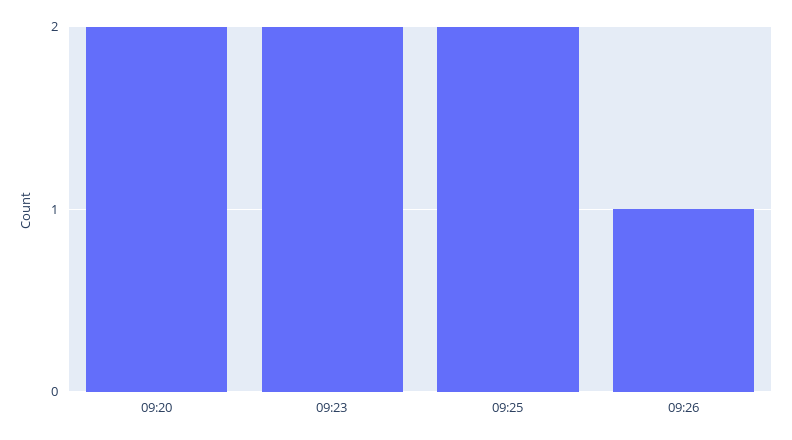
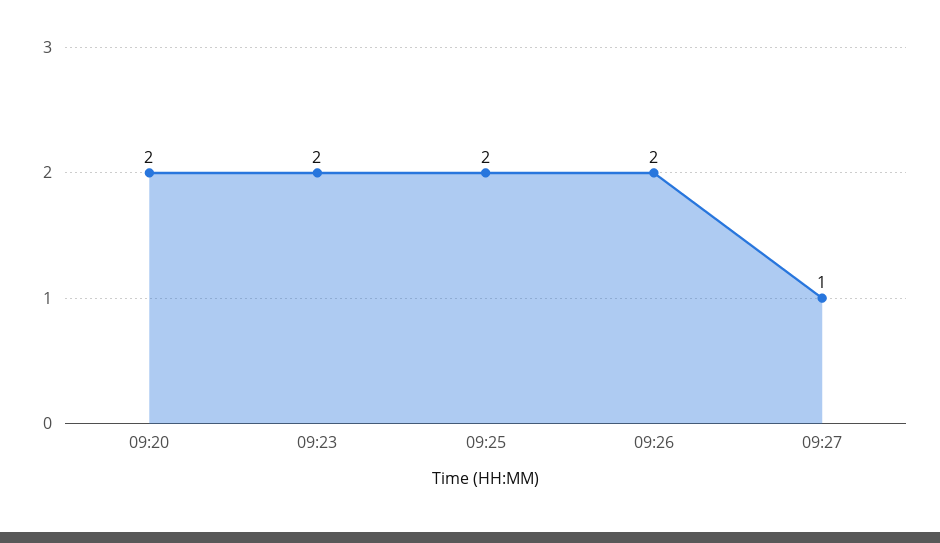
09:26: 1 -> 2
09:27: none -> 1

